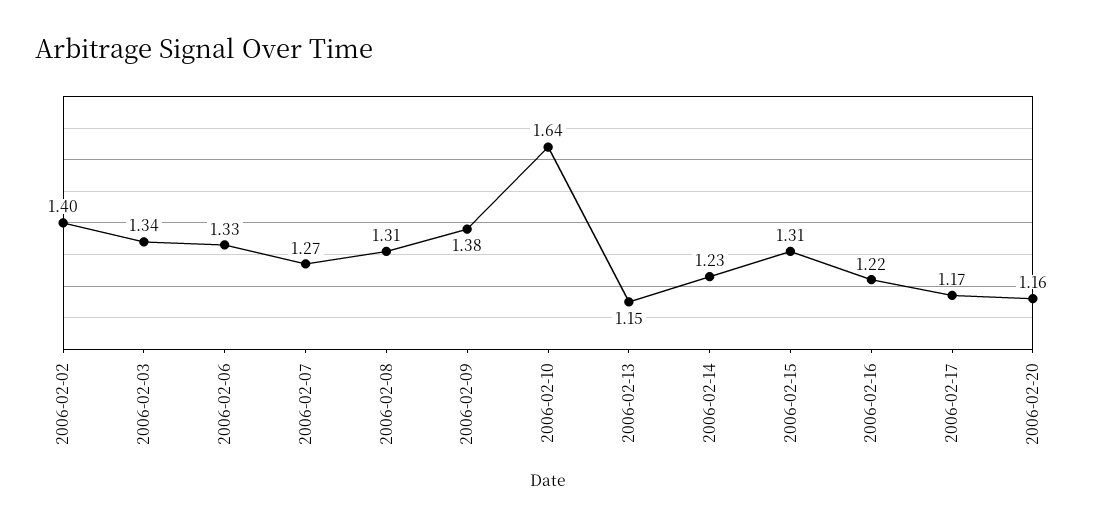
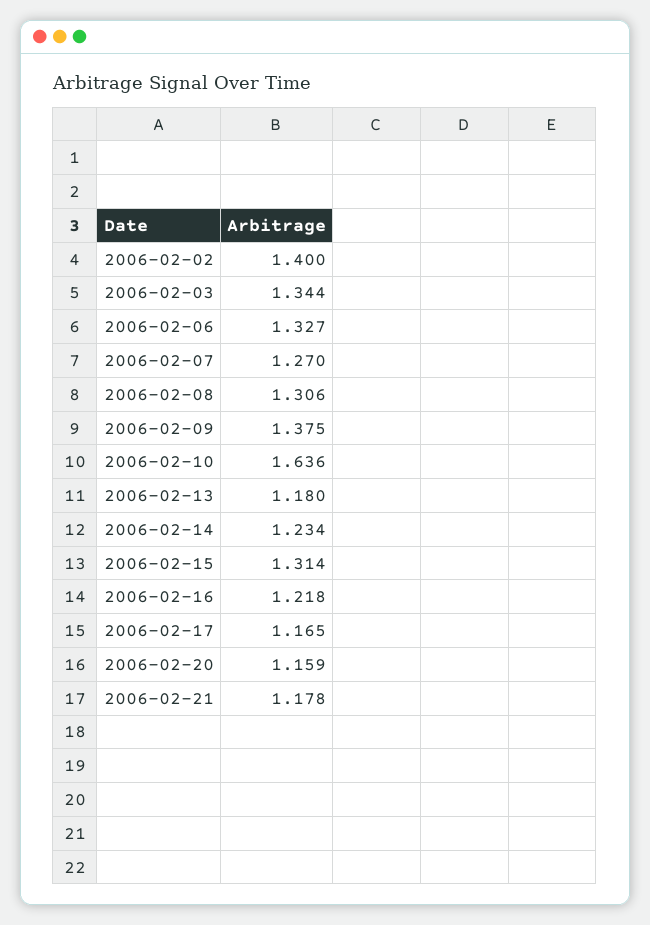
2006-02-13: 1.15 -> 1.18
2006-02-21: none -> 1.178

